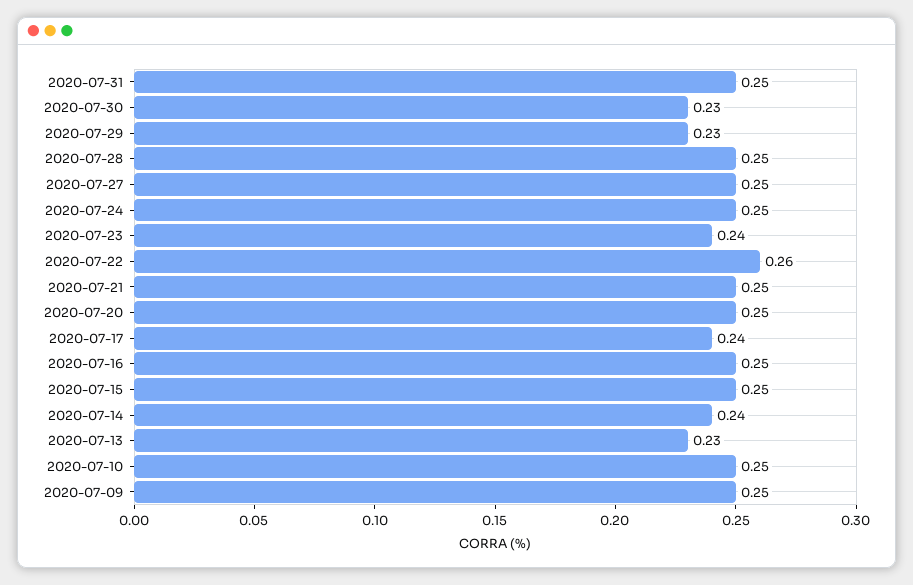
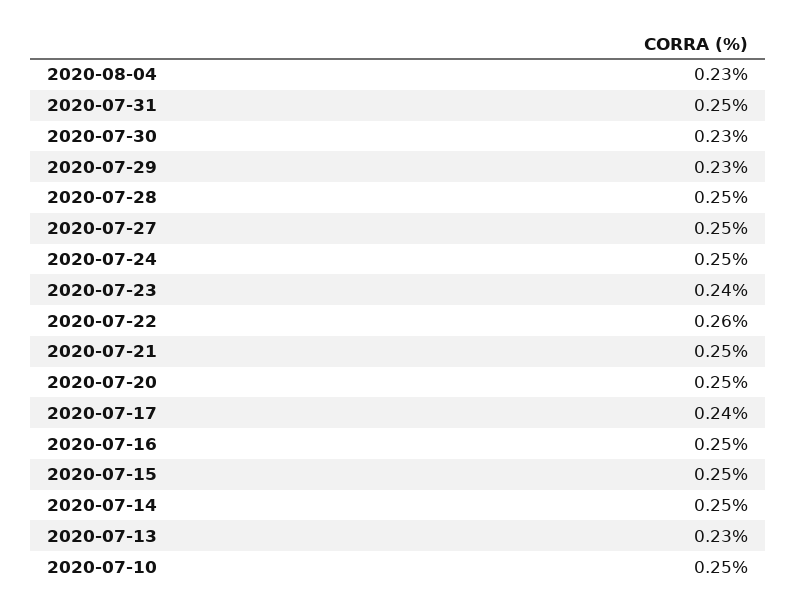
2020-07-14: 0.24 -> 0.25
2020-07-09: 0.25 -> none
2020-08-04: none -> 0.23

